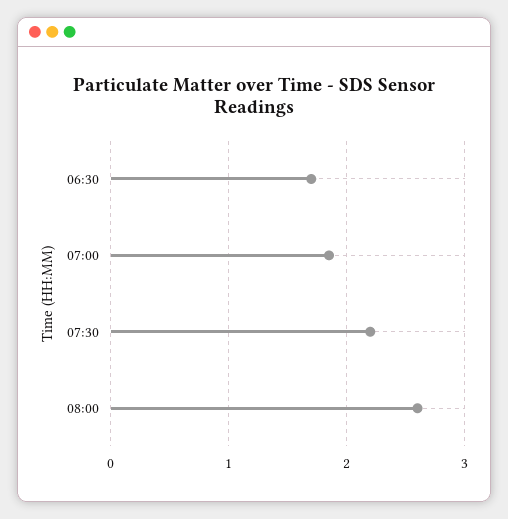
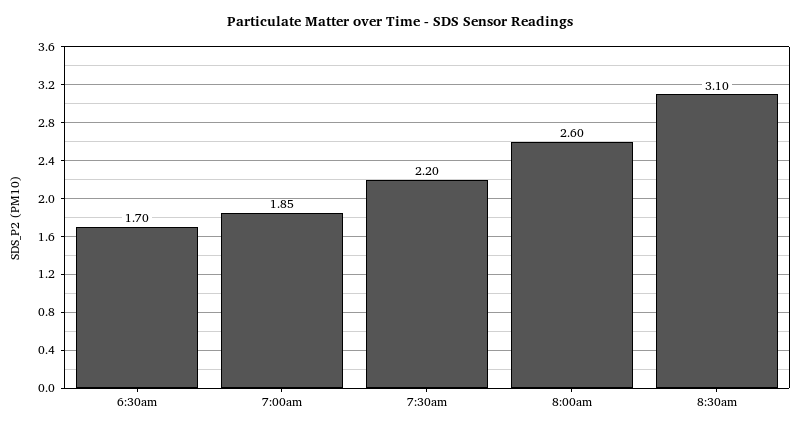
8:30am: none -> 3.1

